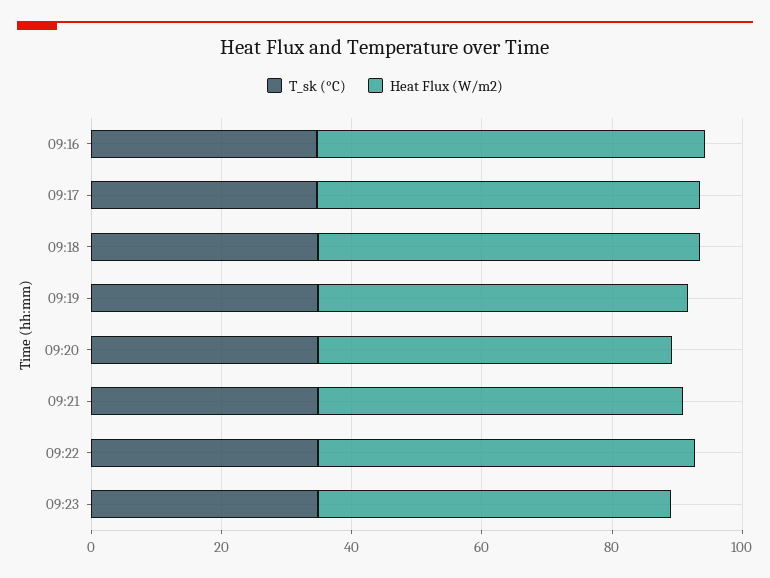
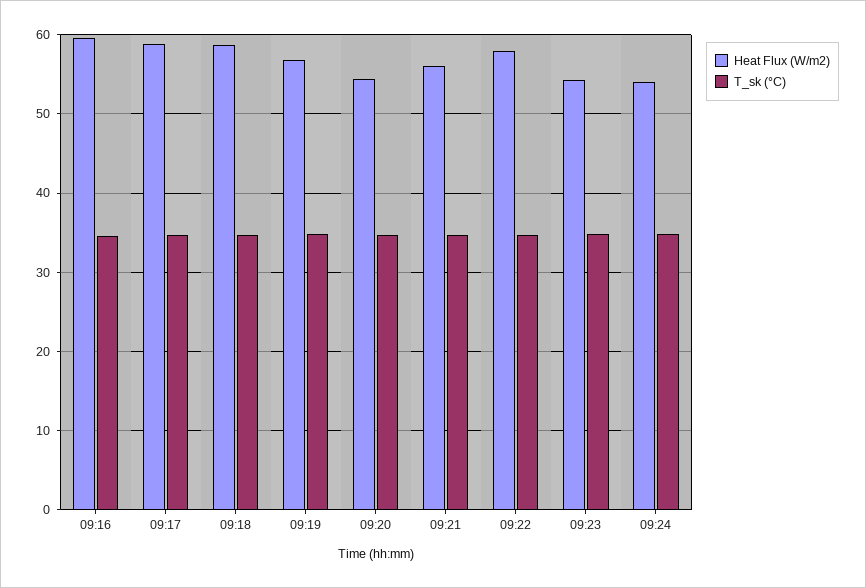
Heat Flux (W/m2), 09:24: none -> 54
T_sk (°C), 09:24: none -> 35

